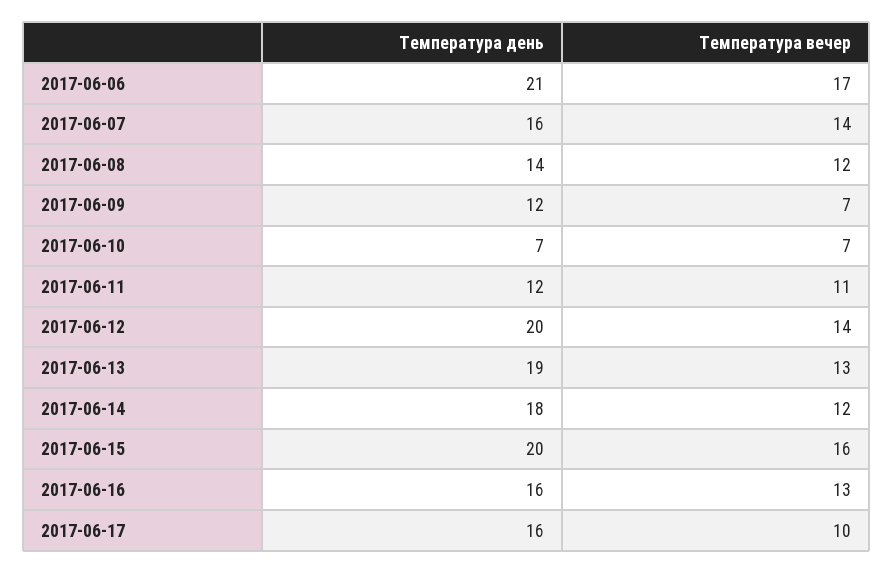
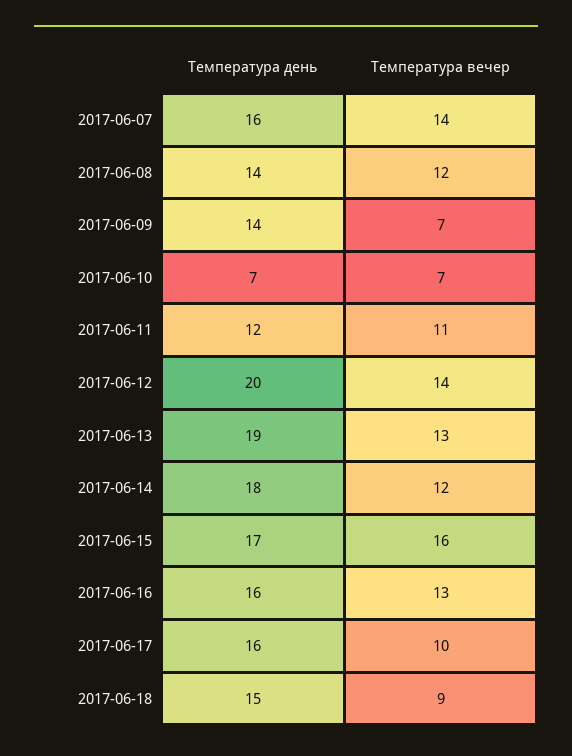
Температура день, 2017-06-06: 21 -> none
Температура вечер, 2017-06-06: 17 -> none
Температура день, 2017-06-09: 12 -> 14
Температура день, 2017-06-15: 20 -> 17
Температура день, 2017-06-18: none -> 15
Температура вечер, 2017-06-18: none -> 9

